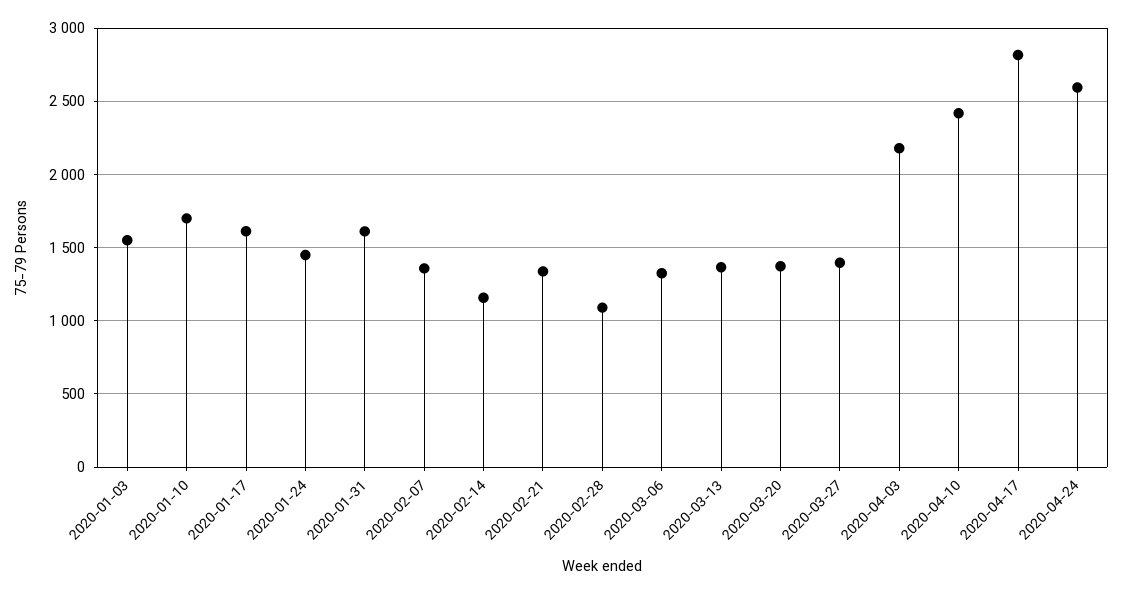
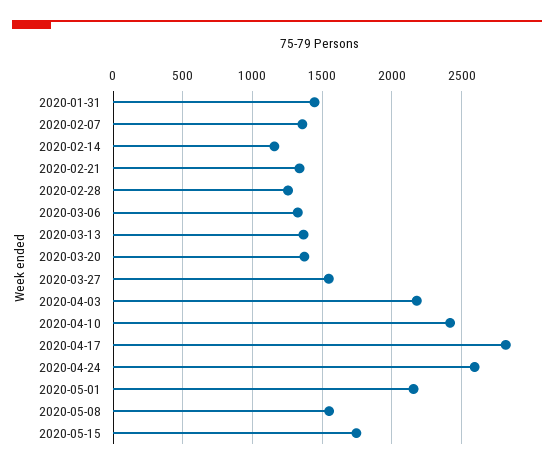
2020-01-03: 1550 -> none
2020-01-10: 1700 -> none
2020-01-17: 1600 -> none
2020-01-24: 1450 -> none
2020-01-31: 1600 -> 1450
2020-02-28: 1100 -> 1250
2020-03-27: 1400 -> 1550
2020-05-01: none -> 2150
2020-05-08: none -> 1550
2020-05-15: none -> 1750

